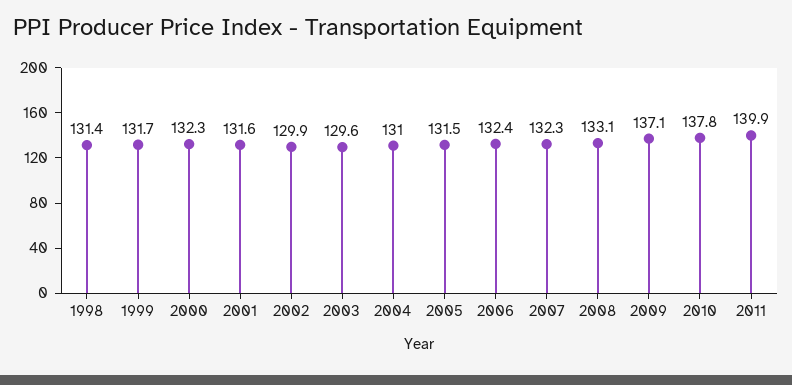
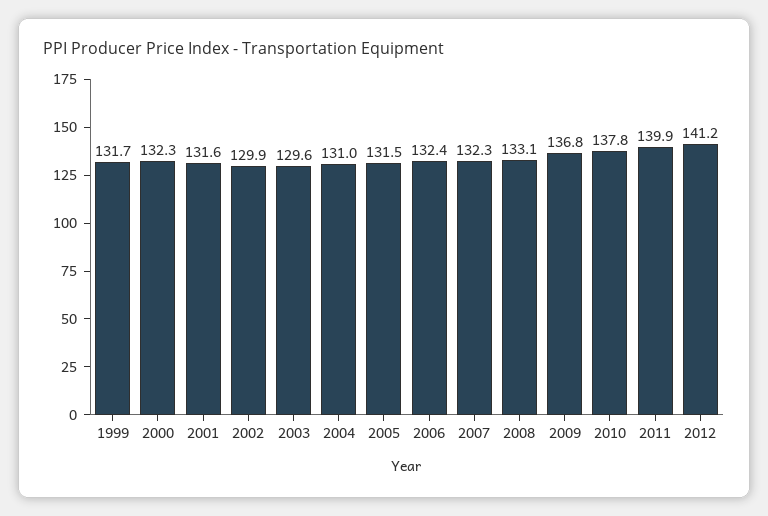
1998: 131.4 -> none
2009: 137.1 -> 136.8
2012: none -> 141.2

